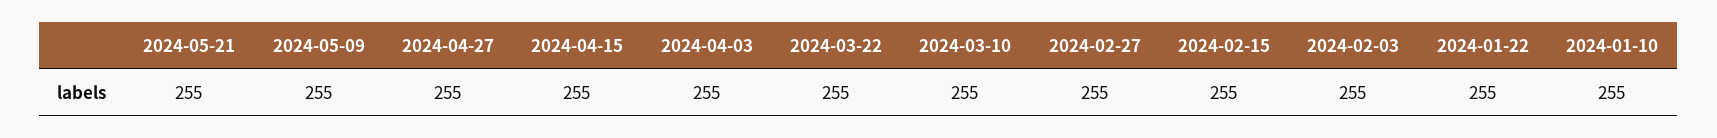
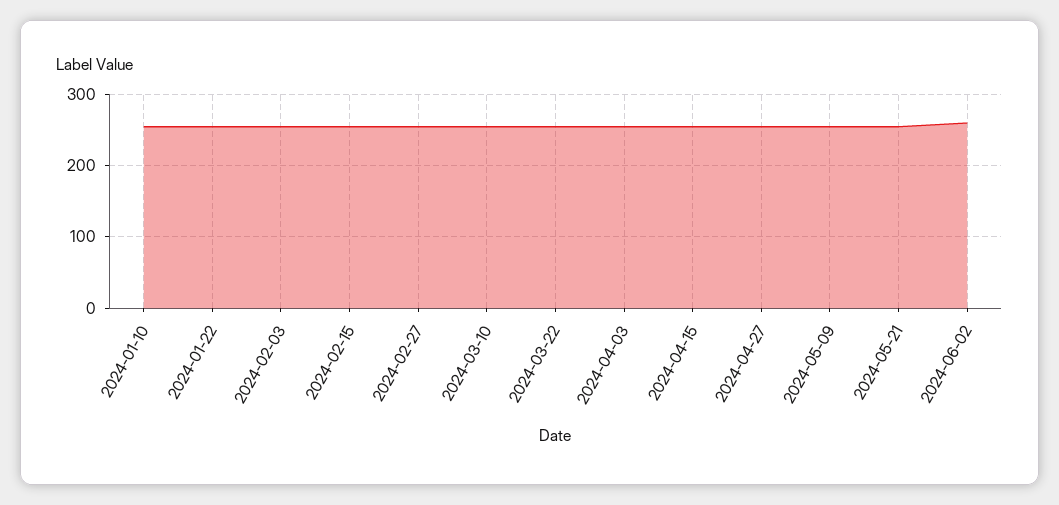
2024-06-02: none -> 260

